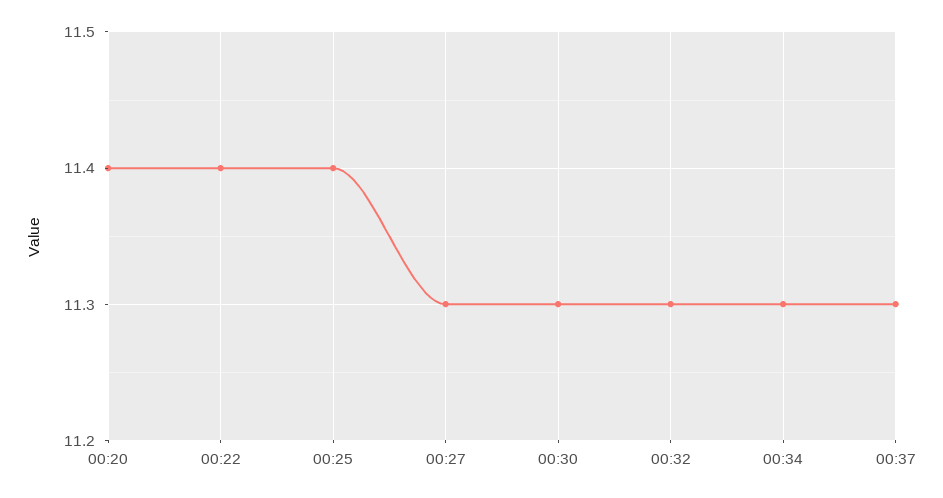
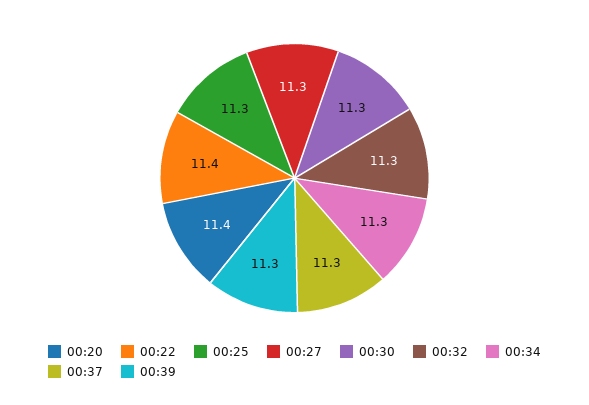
00:25: 11.4 -> 11.3
00:39: none -> 11.3

